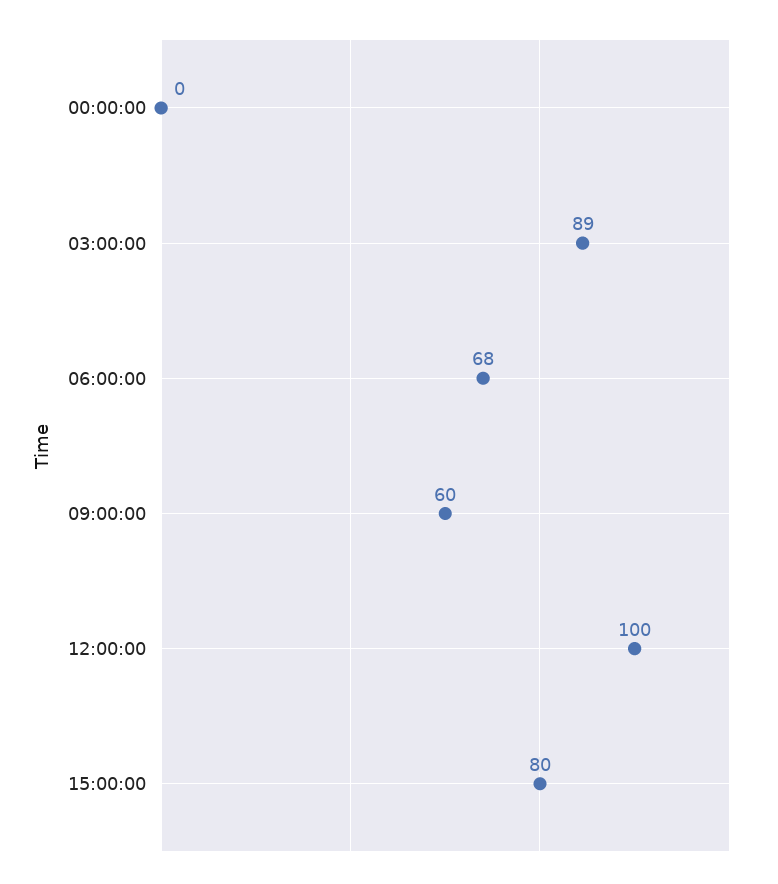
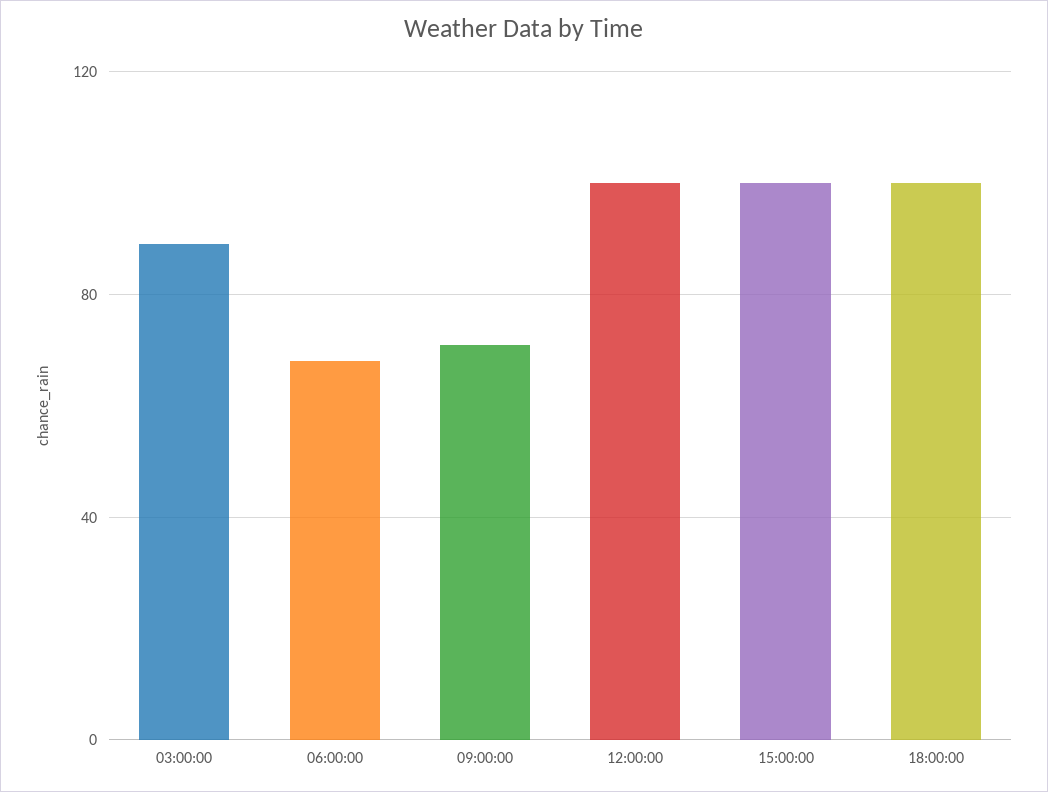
00:00:00: 0 -> none
09:00:00: 60 -> 70
15:00:00: 80 -> 100
18:00:00: none -> 100

